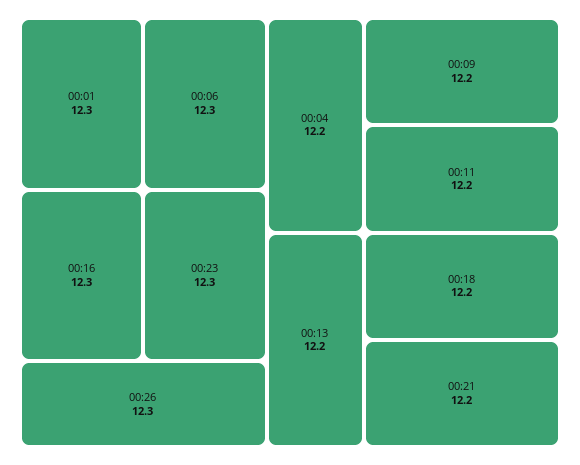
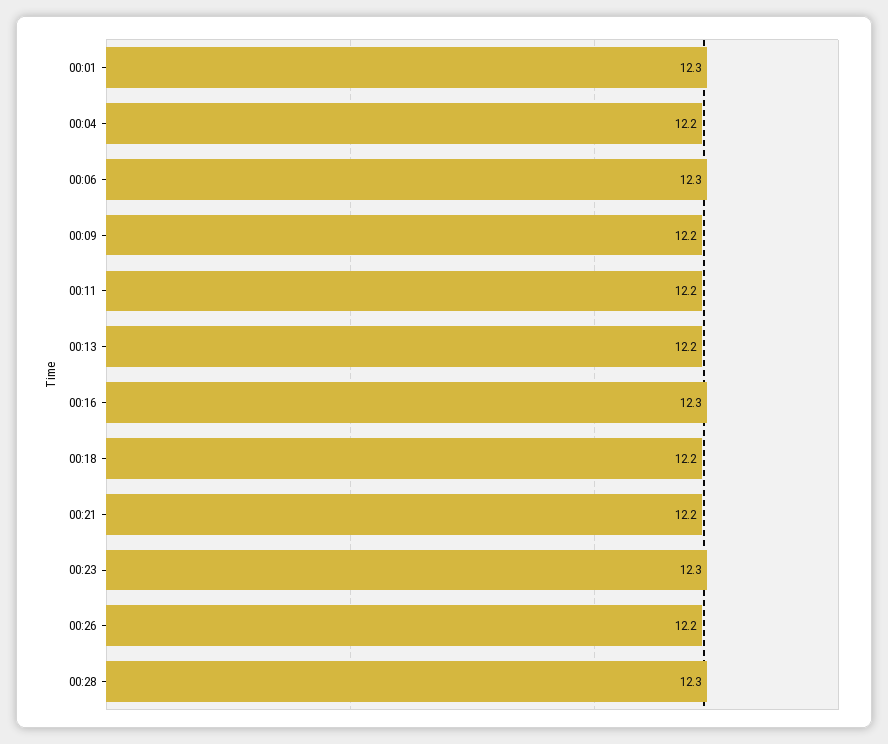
00:26: 12.3 -> 12.2
00:28: none -> 12.3

